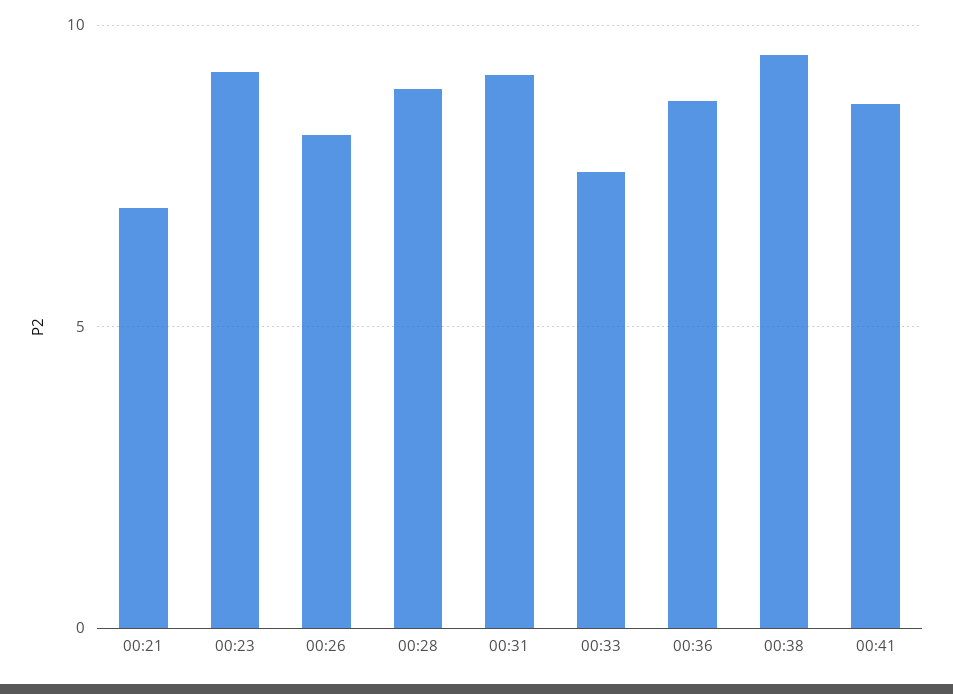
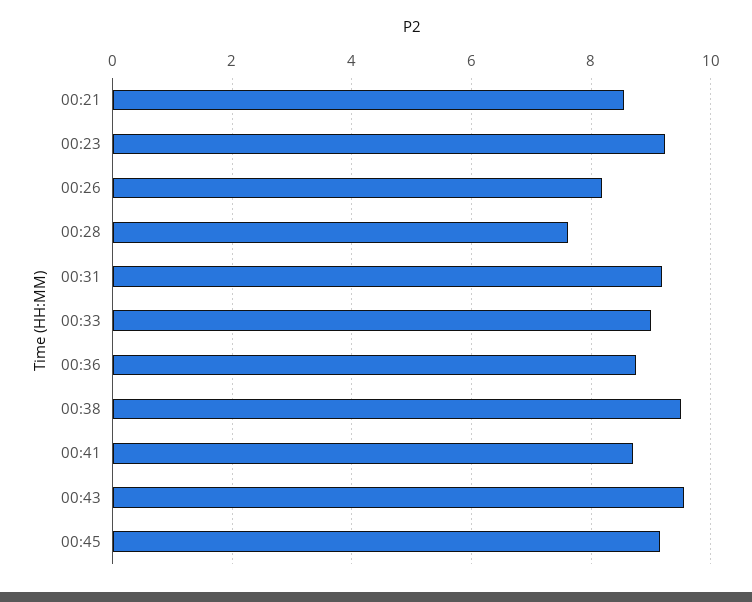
00:21: 7 -> 8.6
00:28: 9 -> 7.6
00:33: 7.5 -> 9
00:43: none -> 9.6
00:45: none -> 9.2

